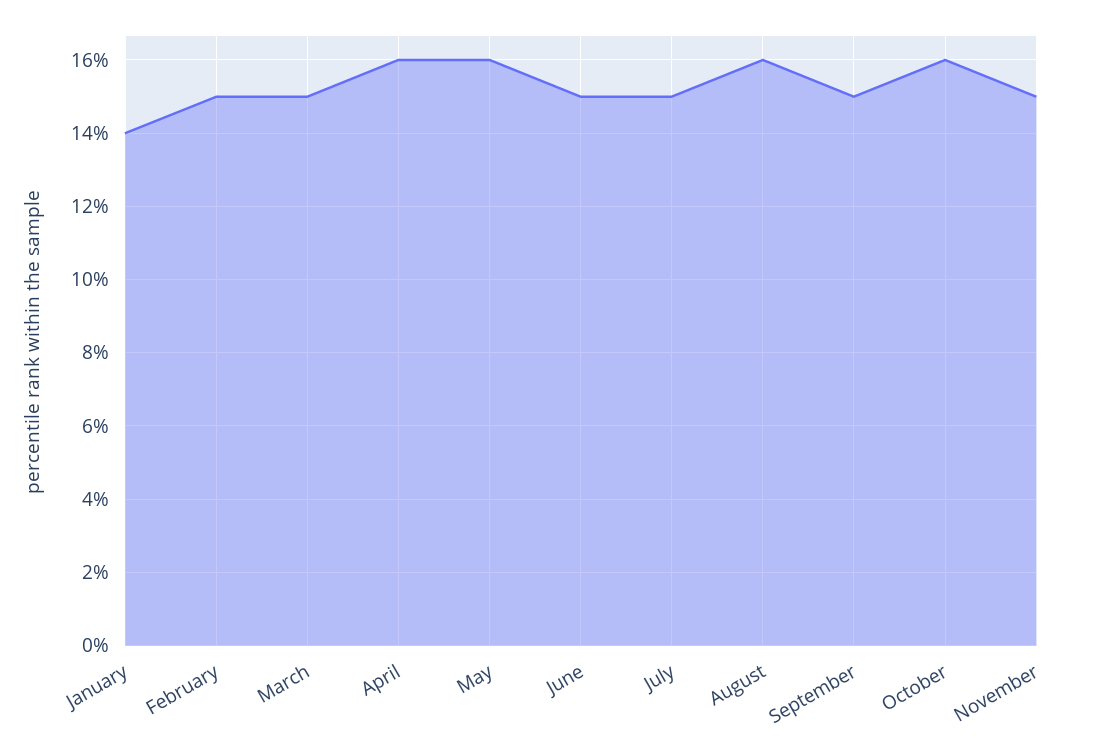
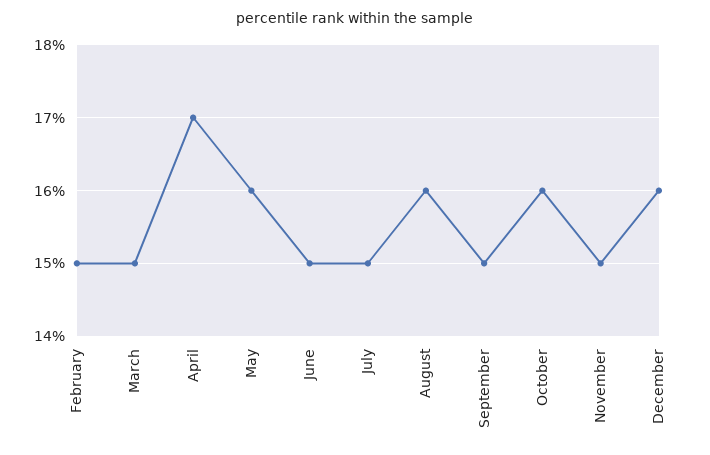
January: 14 -> none
April: 16 -> 17
December: none -> 16

